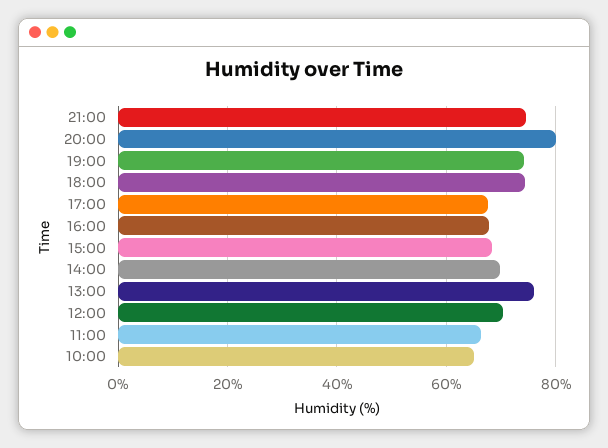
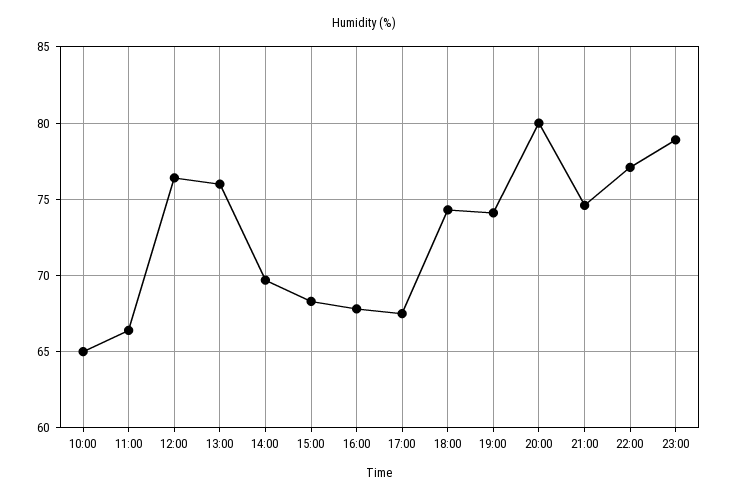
12:00: 70 -> 76.5
22:00: none -> 77
23:00: none -> 79

